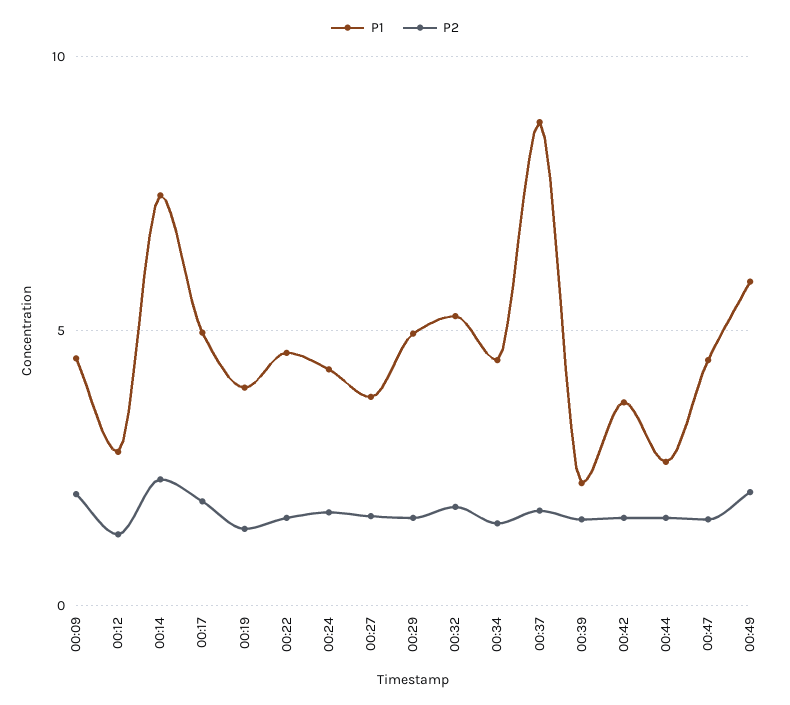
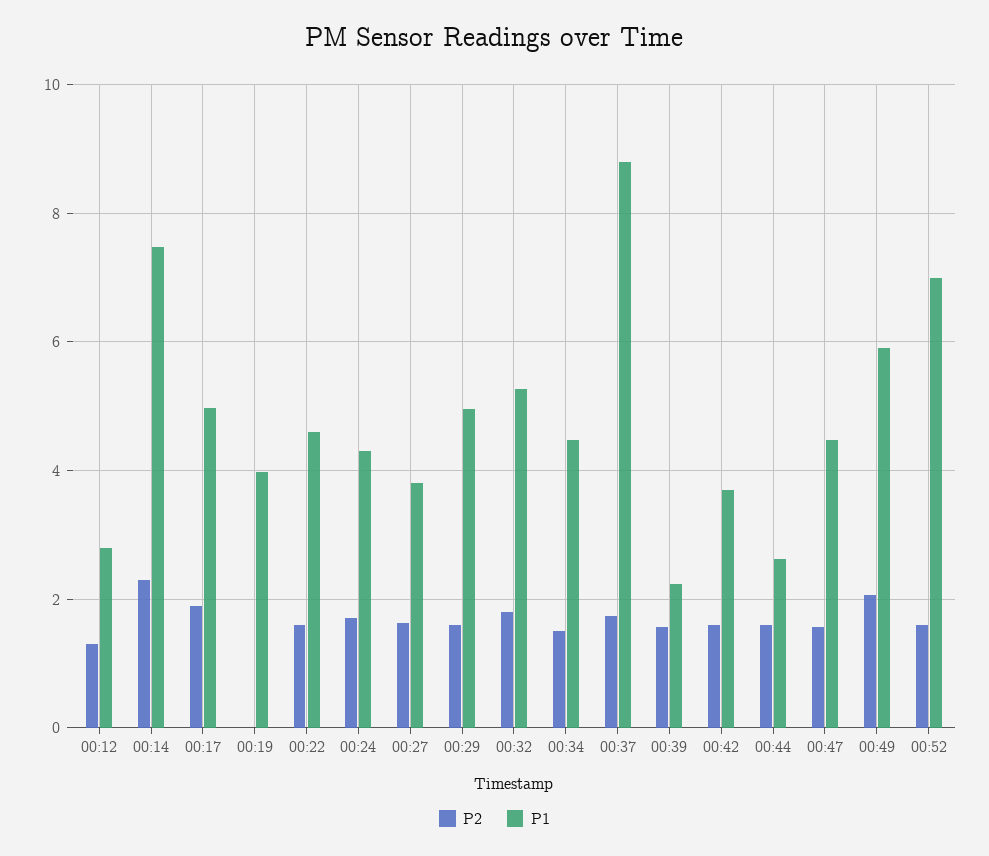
P1, 00:09: 4.5 -> none
P2, 00:09: 2 -> none
P2, 00:19: 1.5 -> 0
P2, 00:52: none -> 1.6
P1, 00:52: none -> 7

